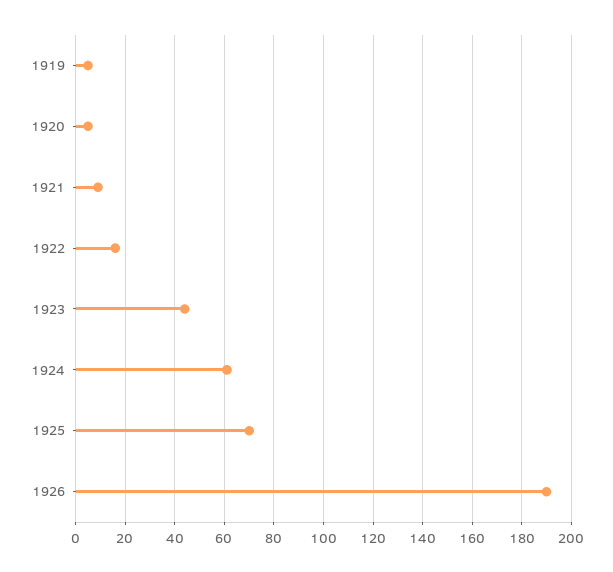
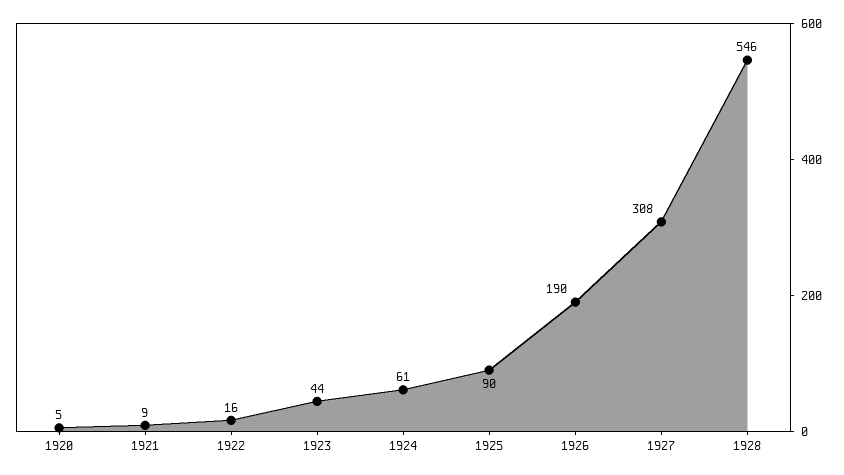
1919: 5 -> none
1925: 70 -> 90
1927: none -> 308
1928: none -> 546

